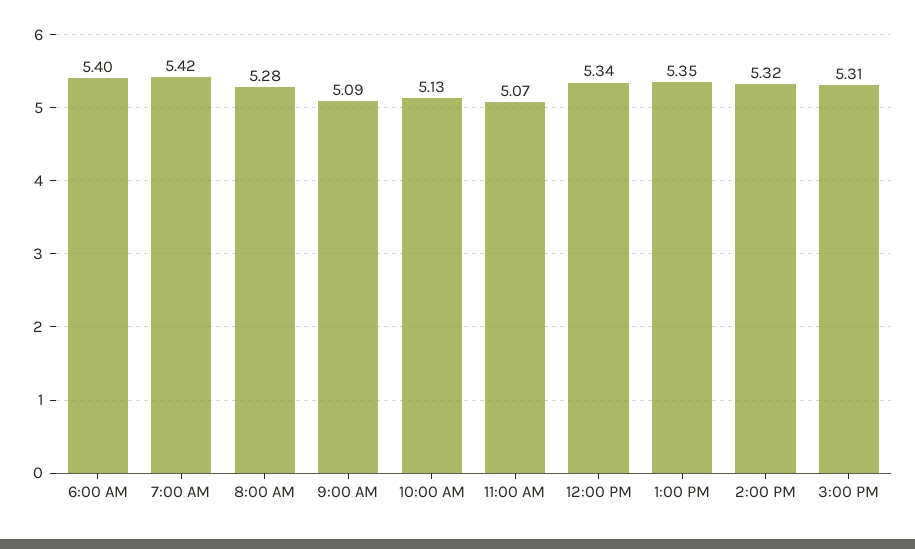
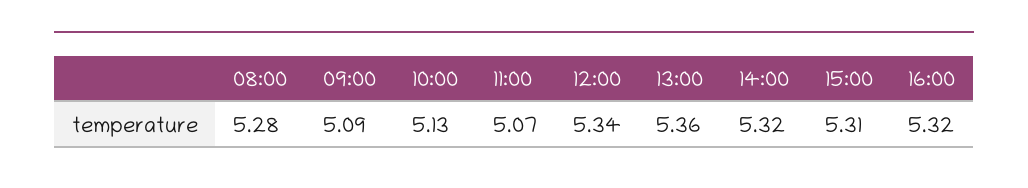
6:00 AM: 5.4 -> none
7:00 AM: 5.42 -> none
1:00 PM: 5.35 -> 5.36
16:00: none -> 5.32

